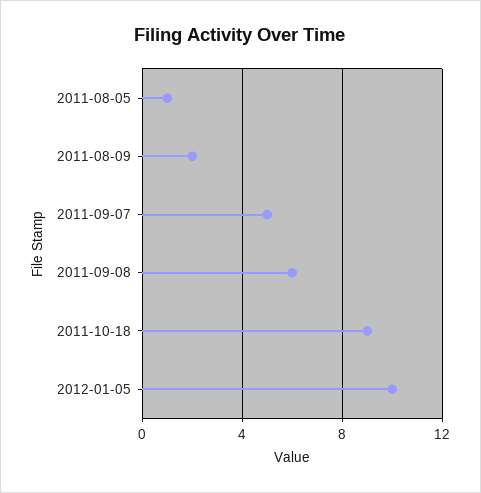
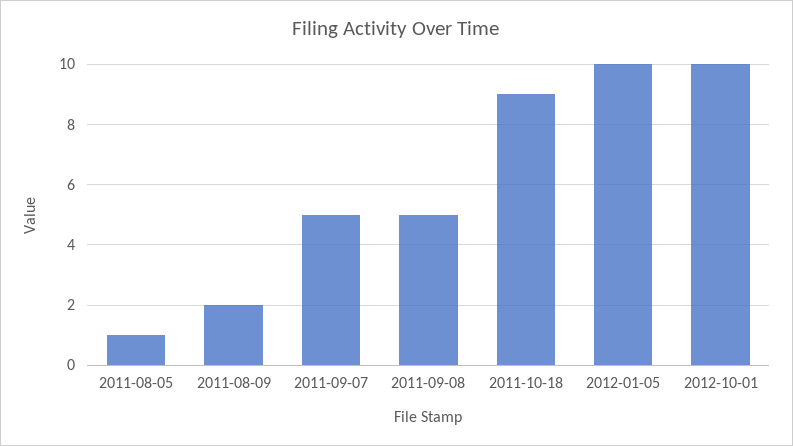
2011-09-08: 6 -> 5
2012-10-01: none -> 10

